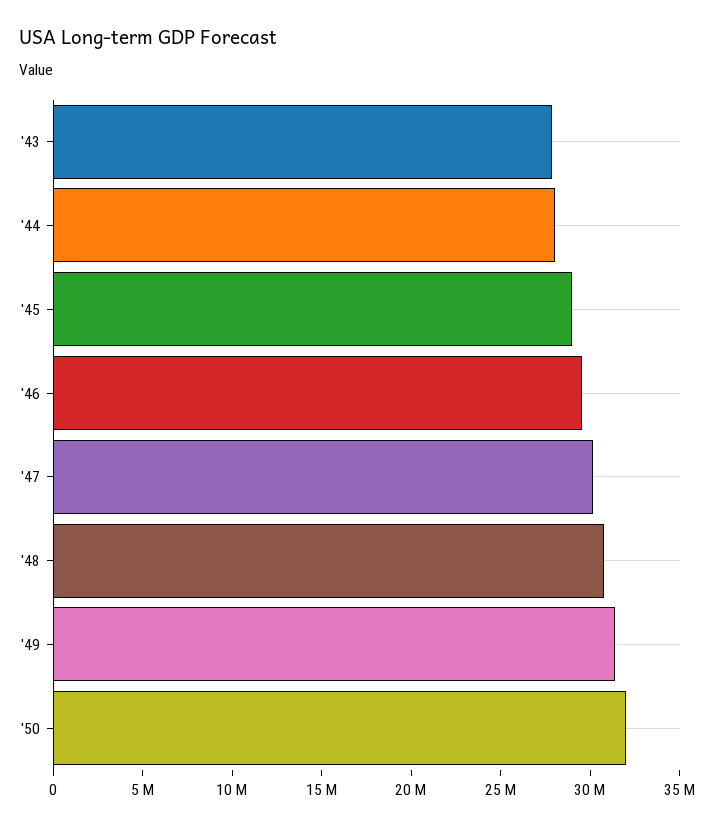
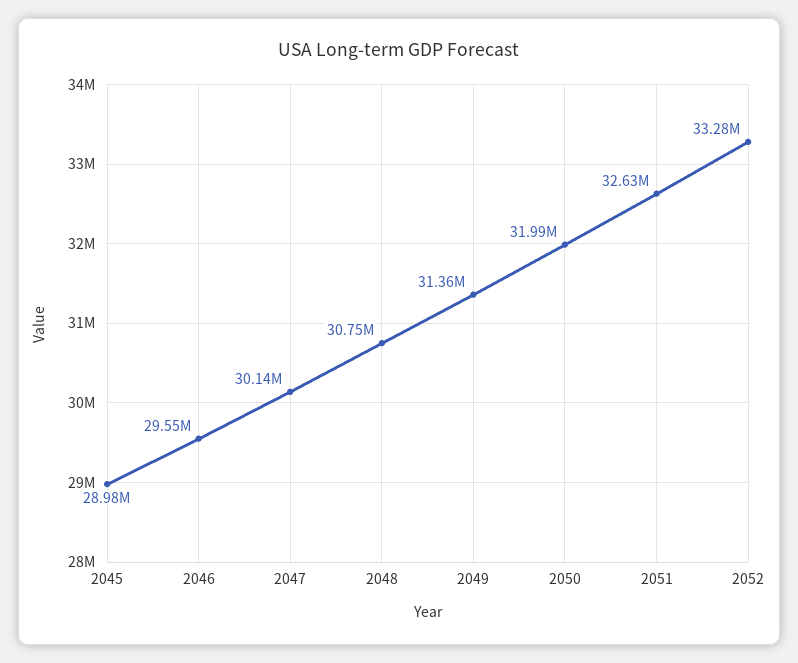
'43: 28000000 -> none
'44: 28000000 -> none
2051: none -> 32630000
2052: none -> 33280000

